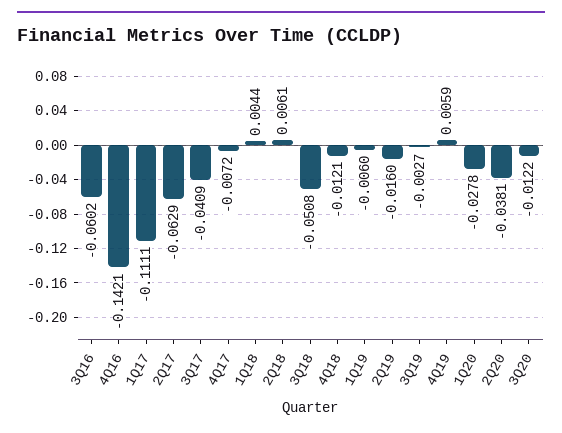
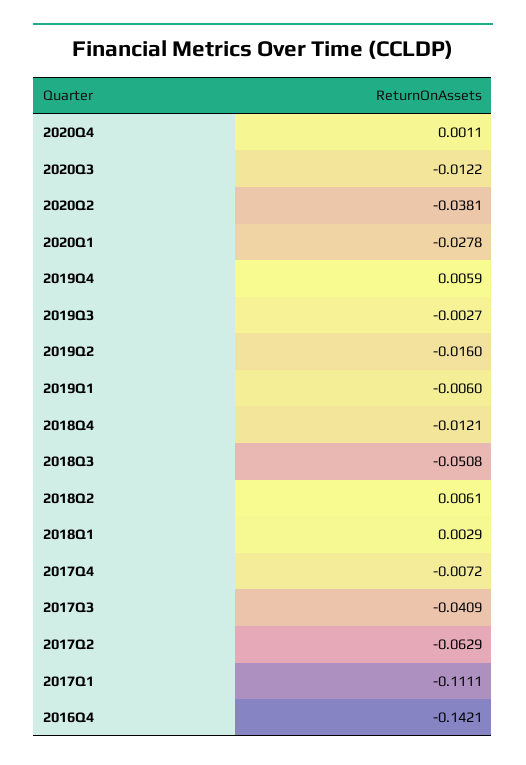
3Q16: -0.0602 -> none
1Q18: 0.0044 -> 0.0029
2020Q4: none -> 0.0011

